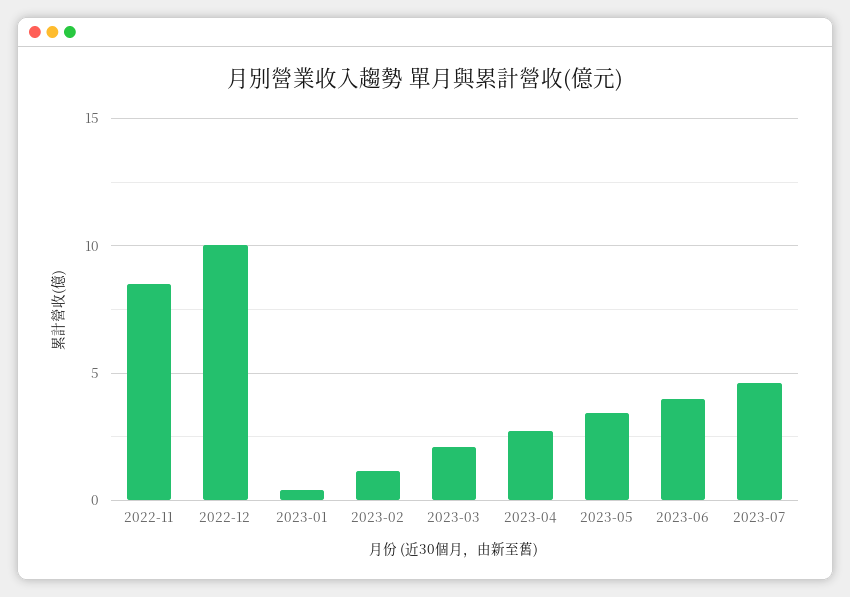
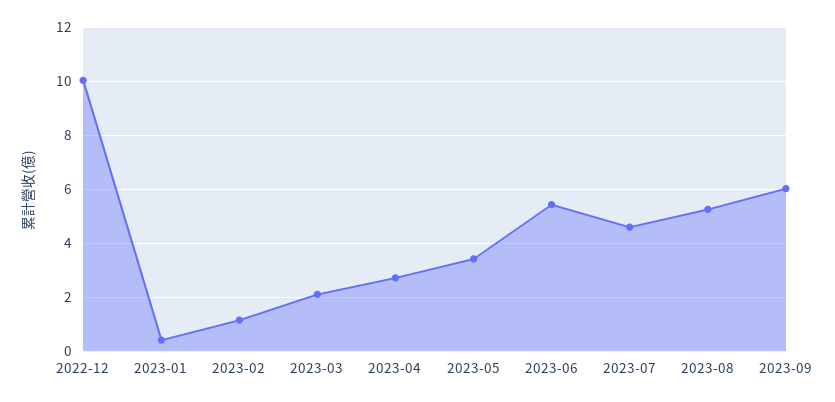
2022-11: 8.5 -> none
2023-06: 4 -> 5.5
2023-08: none -> 5.25
2023-09: none -> 6

